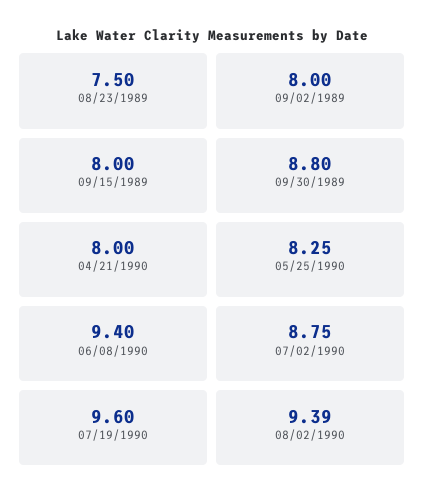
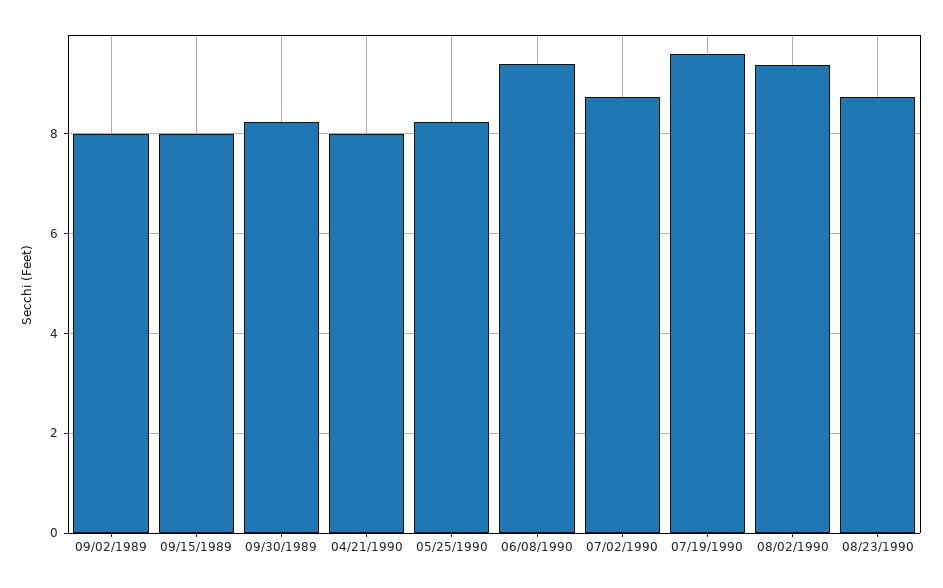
08/23/1989: 7.5 -> none
09/30/1989: 8.8 -> 8.2
08/23/1990: none -> 8.8

